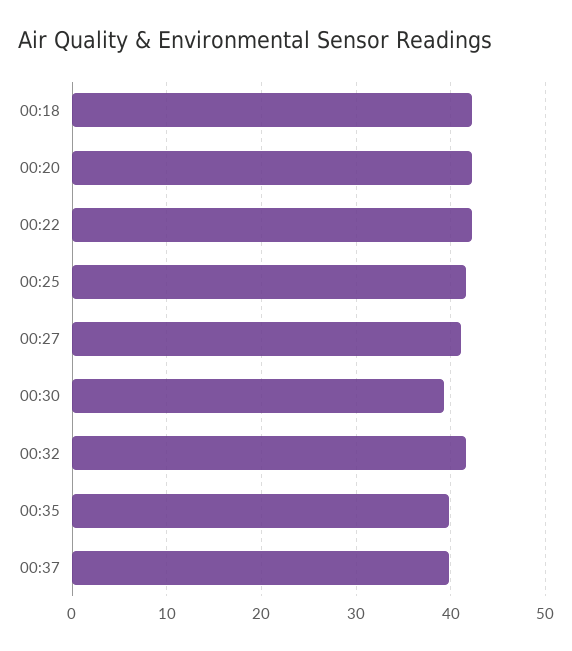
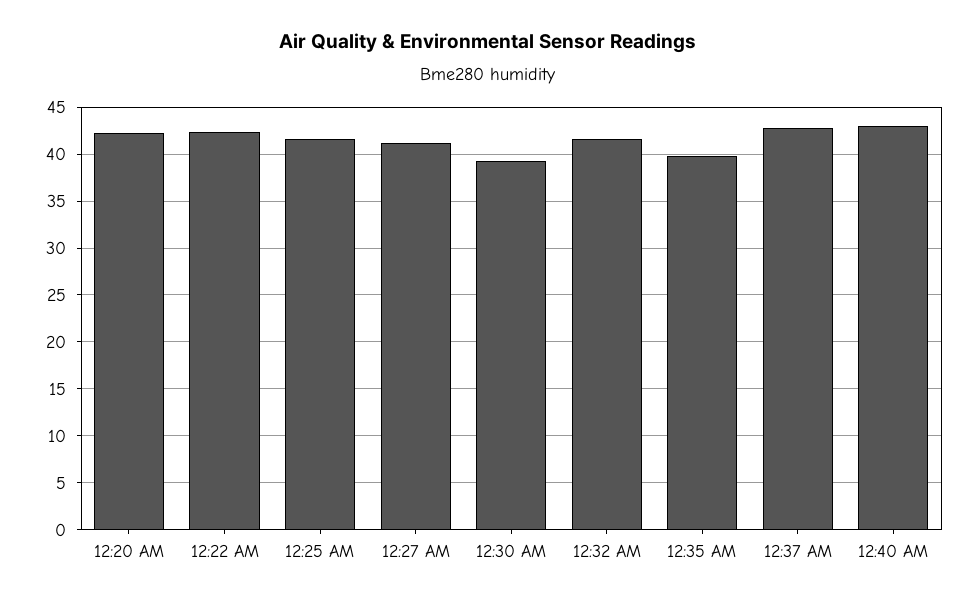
00:18: 42 -> none
00:37: 40 -> 43
12:40 AM: none -> 43

